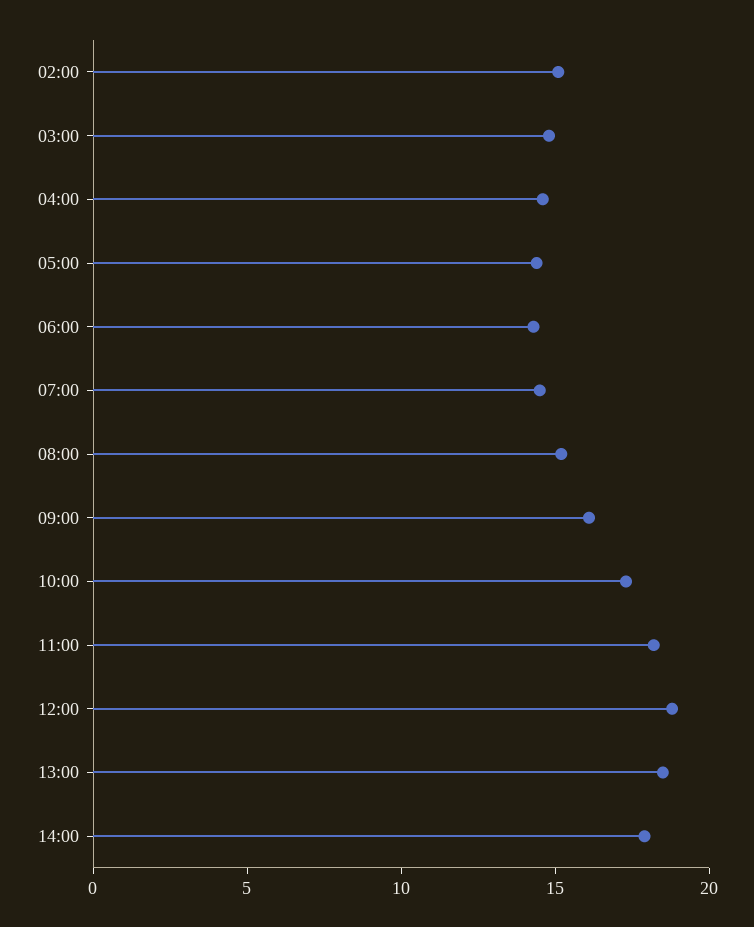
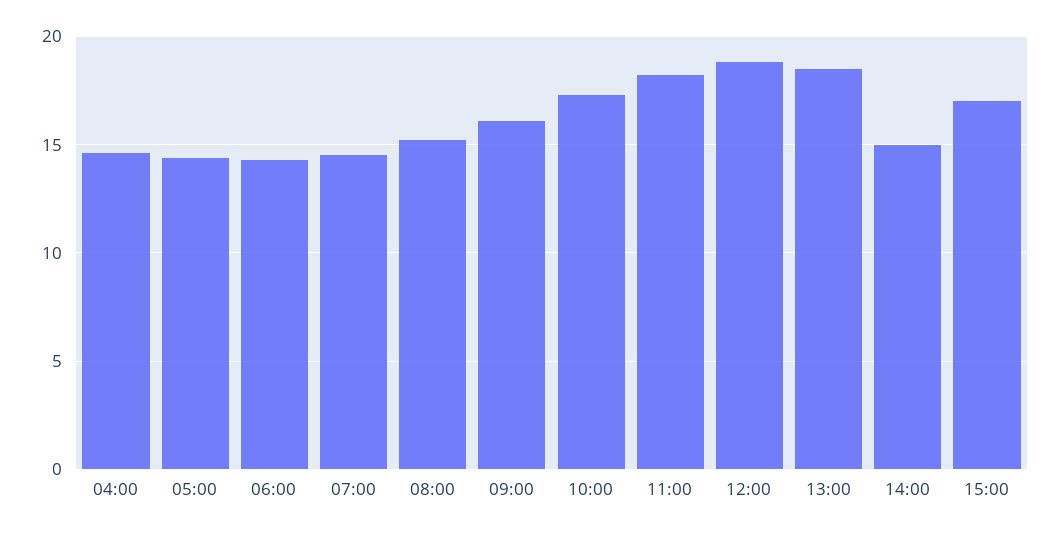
02:00: 15 -> none
03:00: 15 -> none
14:00: 18 -> 15
15:00: none -> 17

